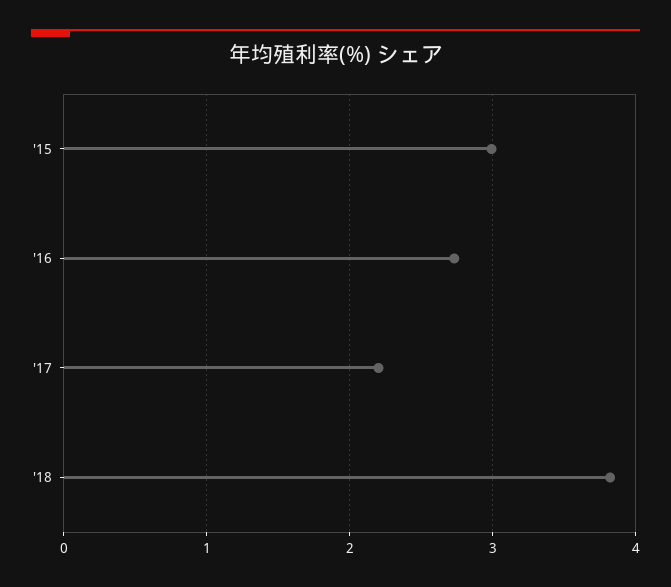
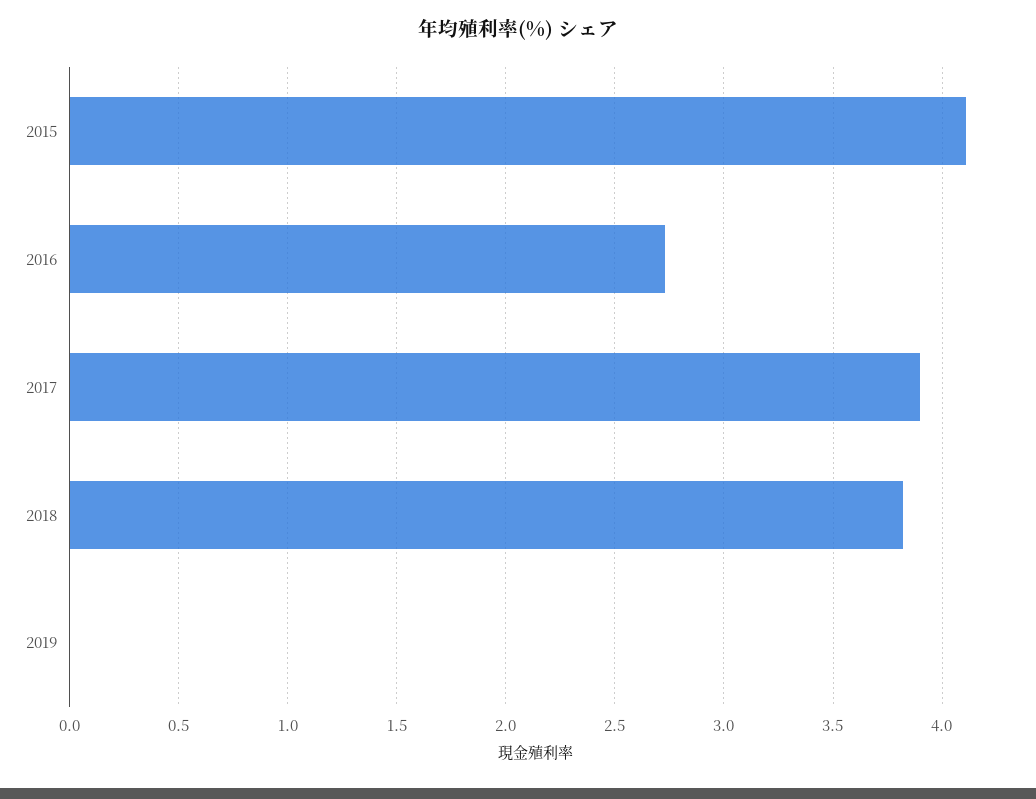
'15: 3 -> 4.1
'17: 2.2 -> 3.9
2019: none -> 0

